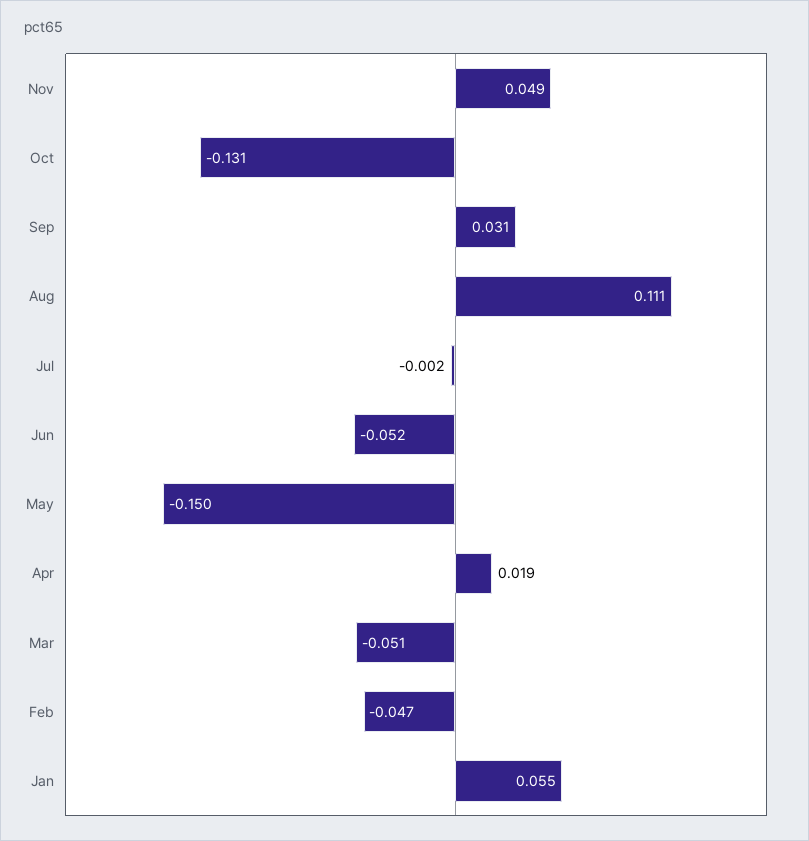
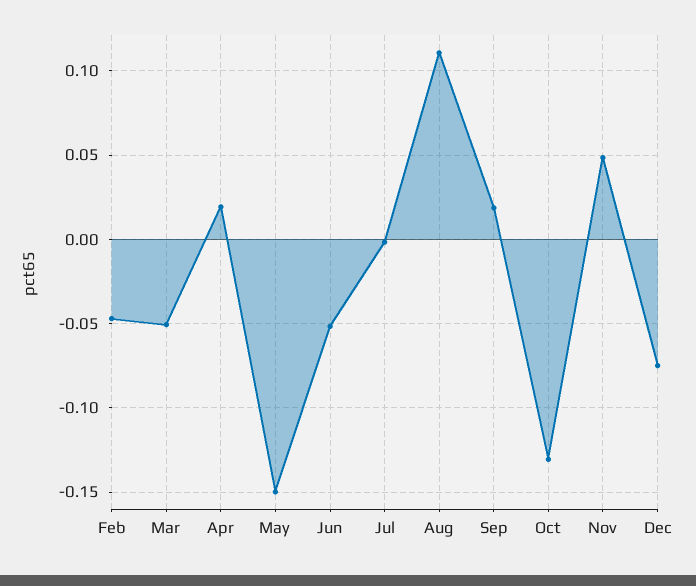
Sep: 0.031 -> 0.02
Jan: 0.055 -> none
Dec: none -> -0.075

